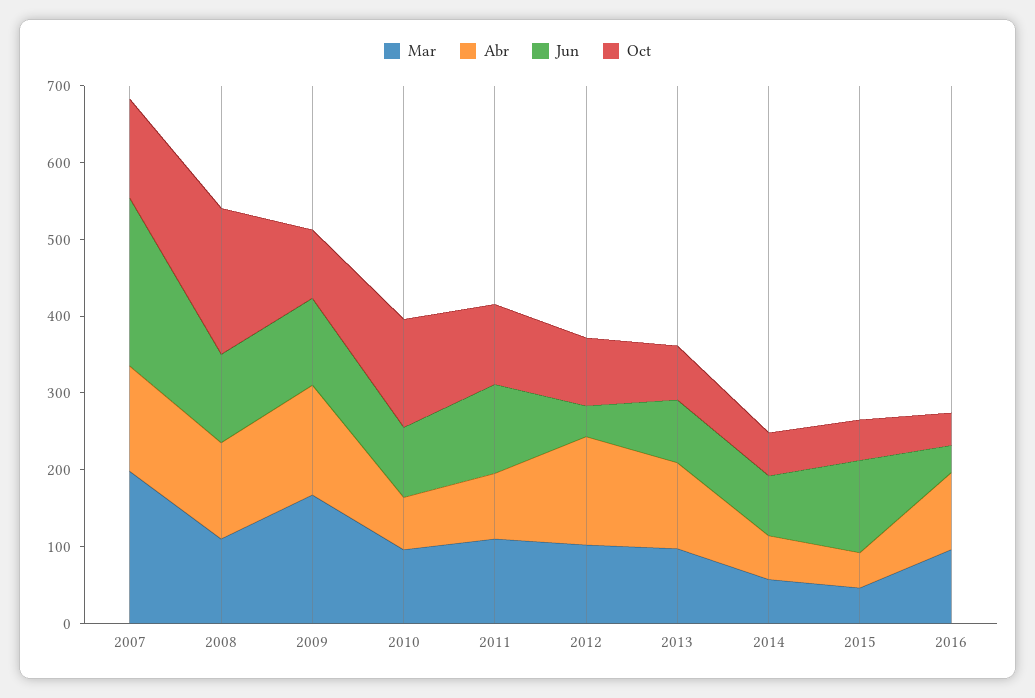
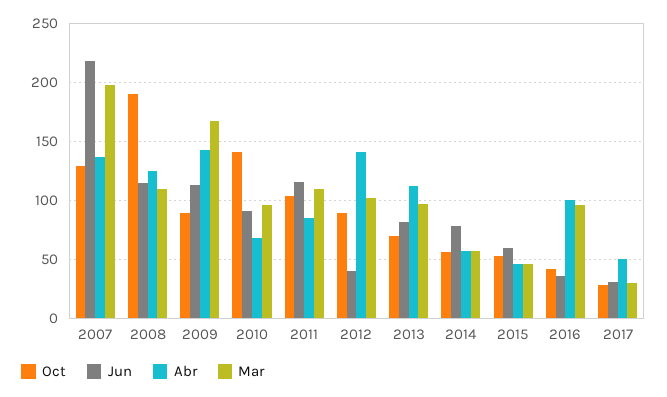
Jun, 2015: 120 -> 60
Oct, 2017: none -> 30
Jun, 2017: none -> 30
Abr, 2017: none -> 50
Mar, 2017: none -> 30

